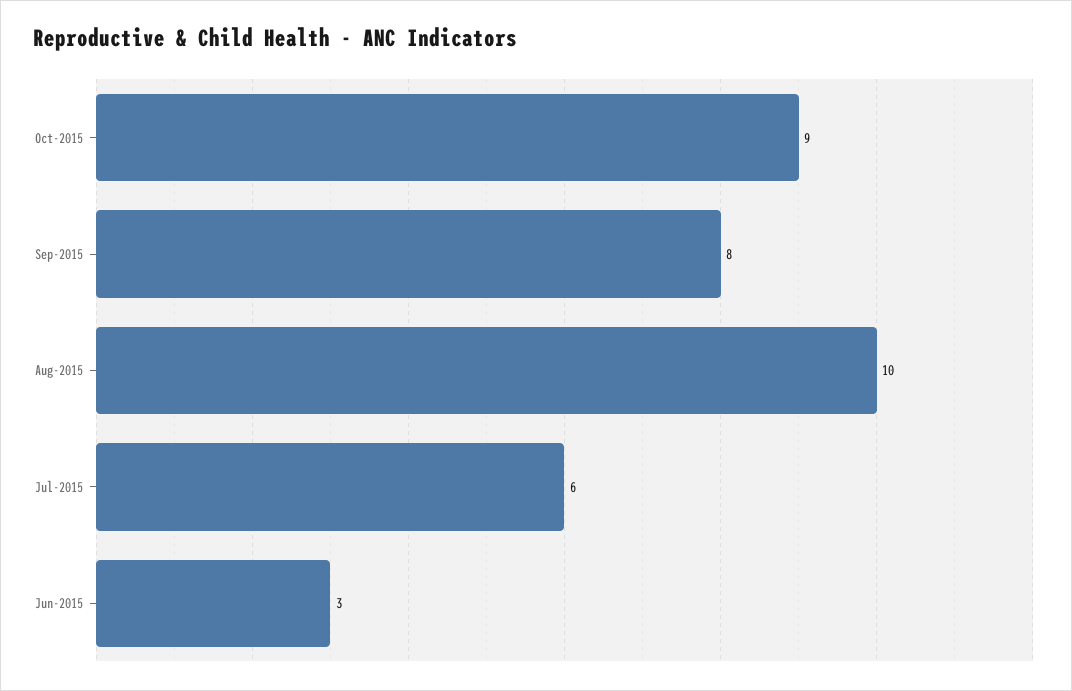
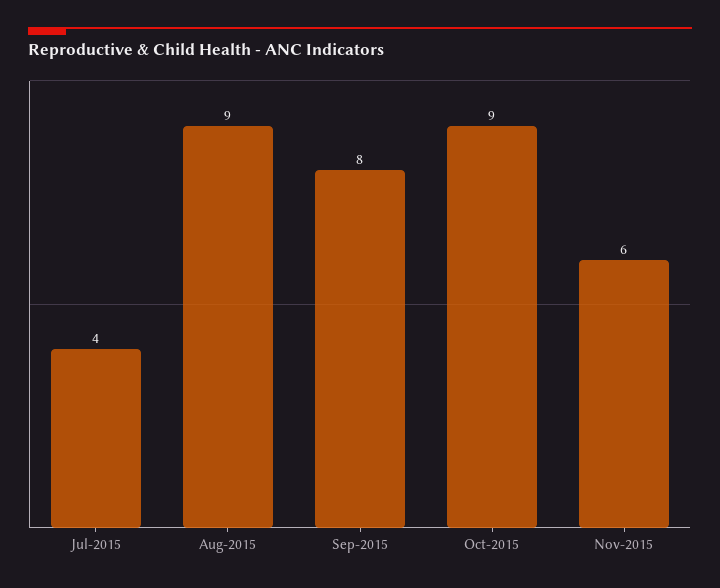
Aug-2015: 10 -> 9
Jul-2015: 6 -> 4
Jun-2015: 3 -> none
Nov-2015: none -> 6

